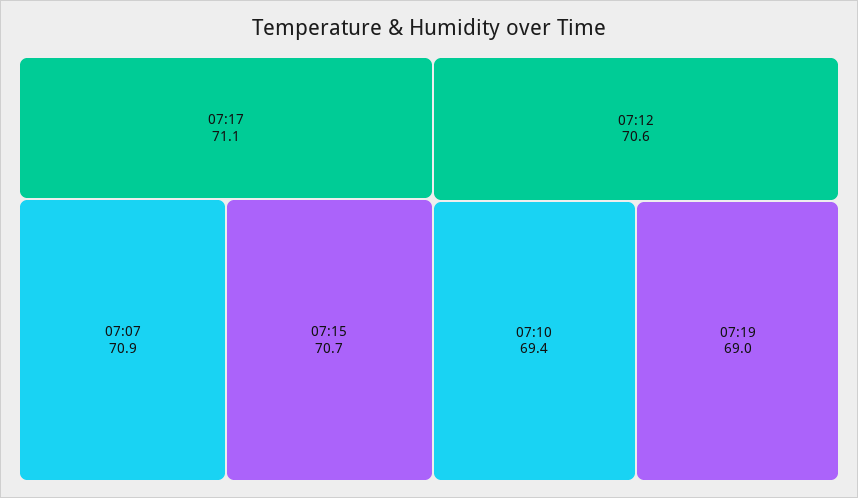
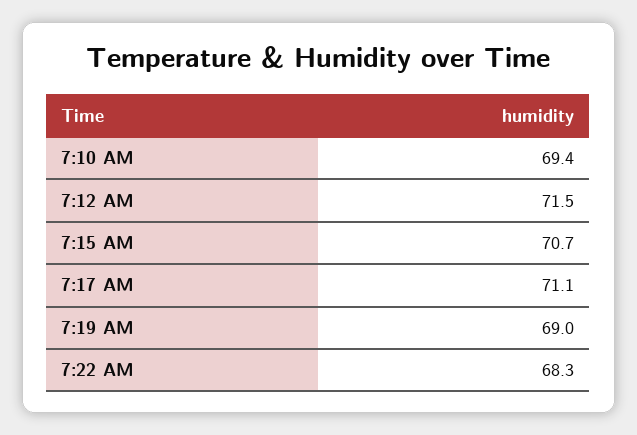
07:07: 70.9 -> none
07:12: 70.6 -> 71.5
7:22 AM: none -> 68.3

